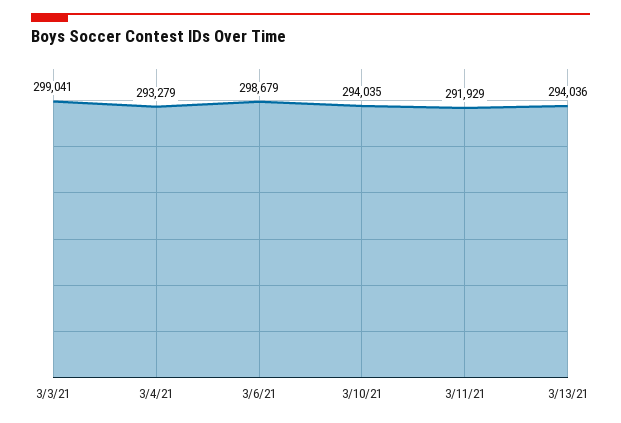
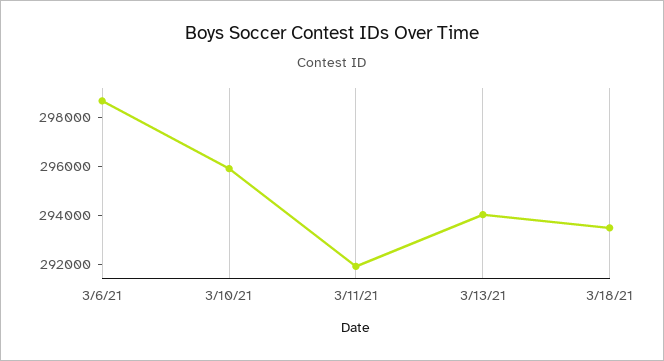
3/3/21: 299041 -> none
3/4/21: 293279 -> none
3/10/21: 294035 -> 296000
3/18/21: none -> 293500

